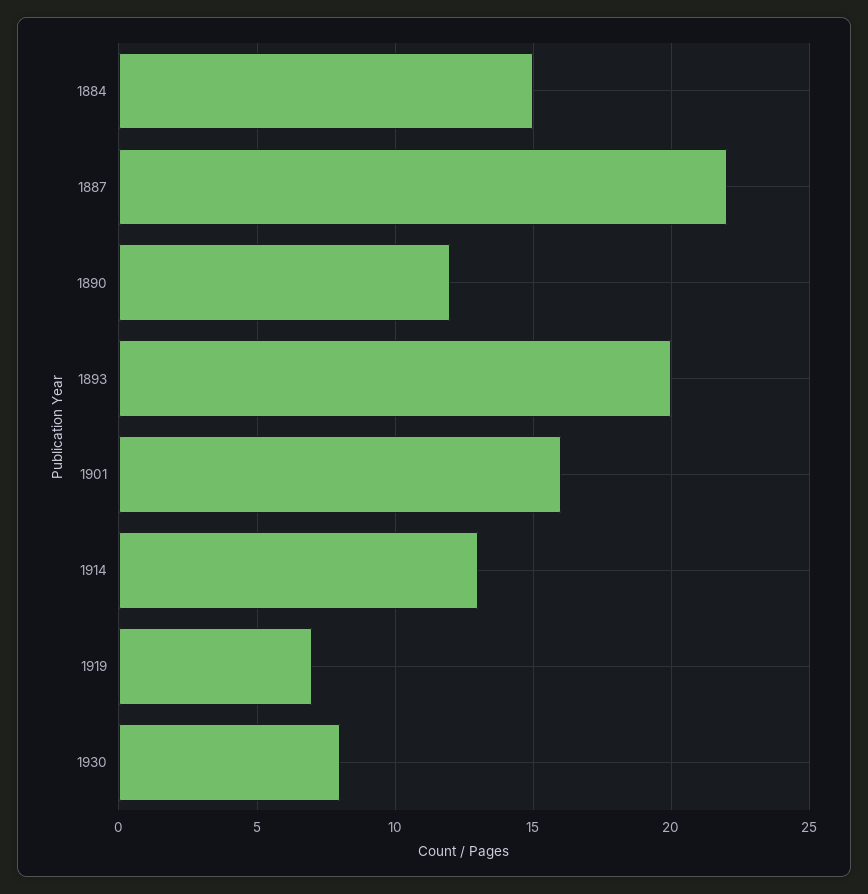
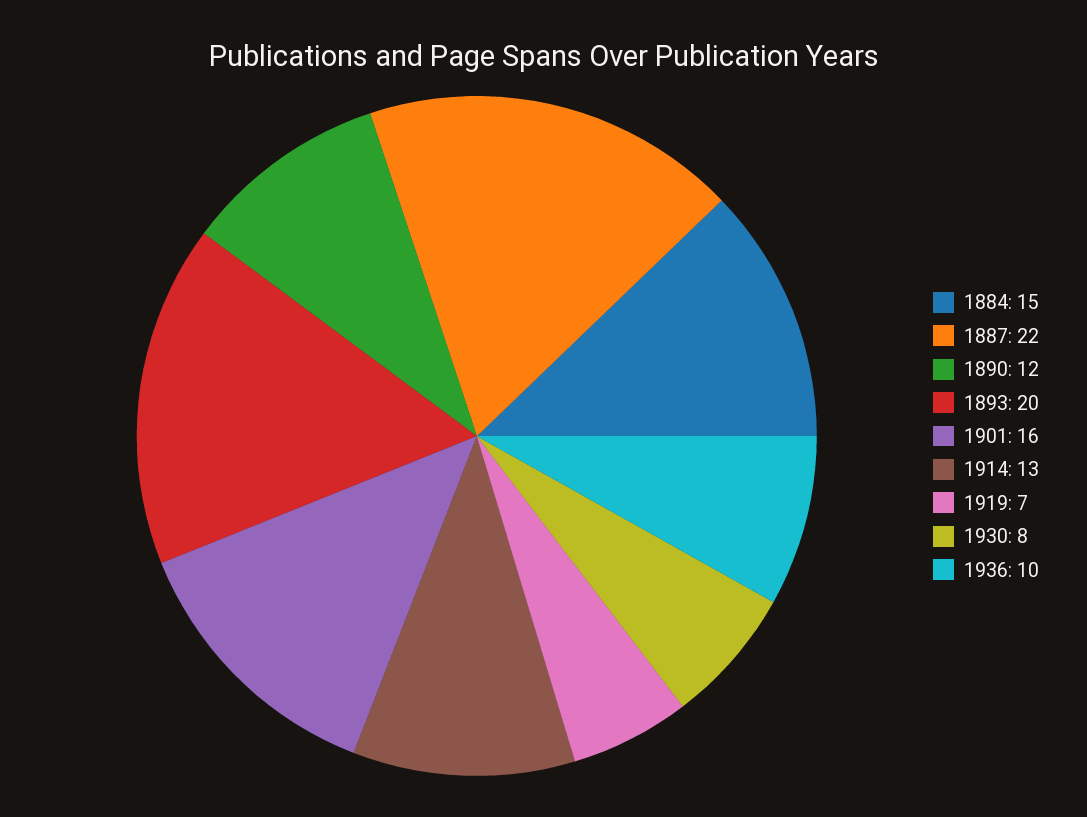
1936: none -> 10

